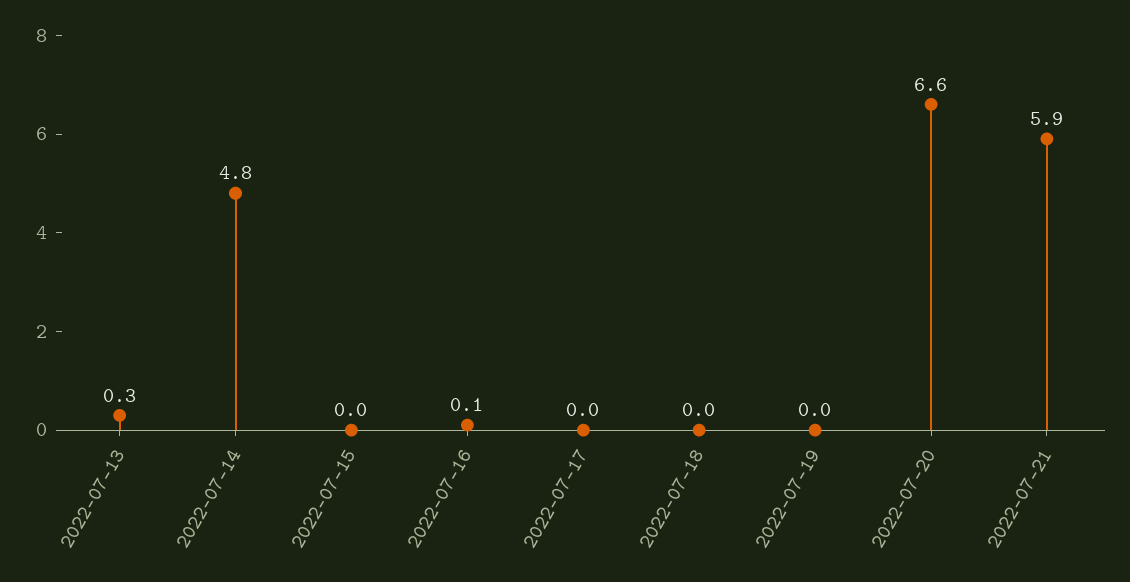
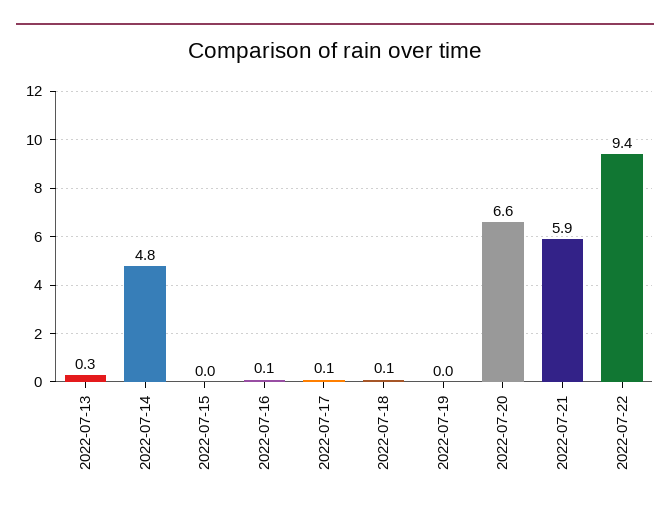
2022-07-17: 0 -> 0.1
2022-07-18: 0 -> 0.1
2022-07-22: none -> 9.4

